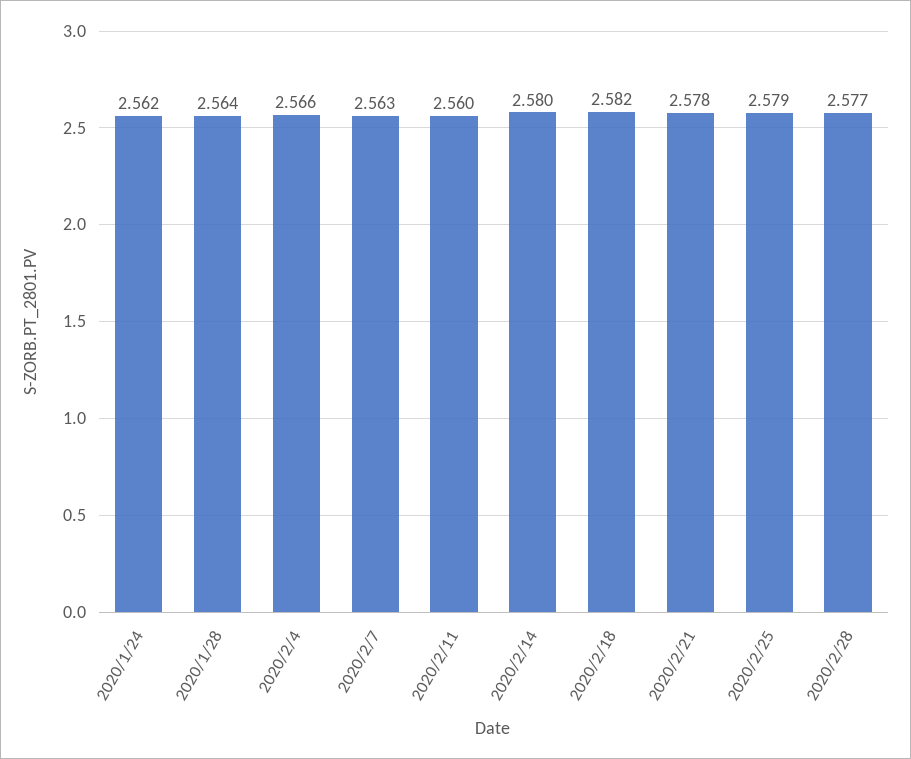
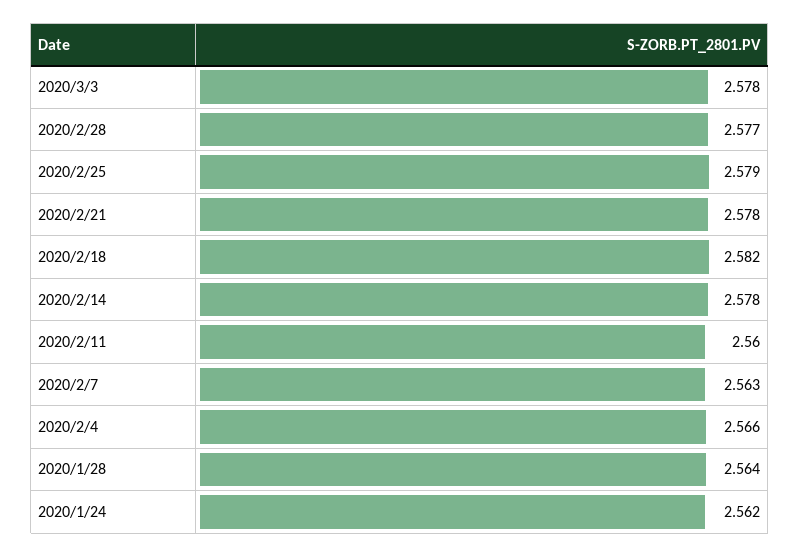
2020/2/14: 2.58 -> 2.578
2020/3/3: none -> 2.578

